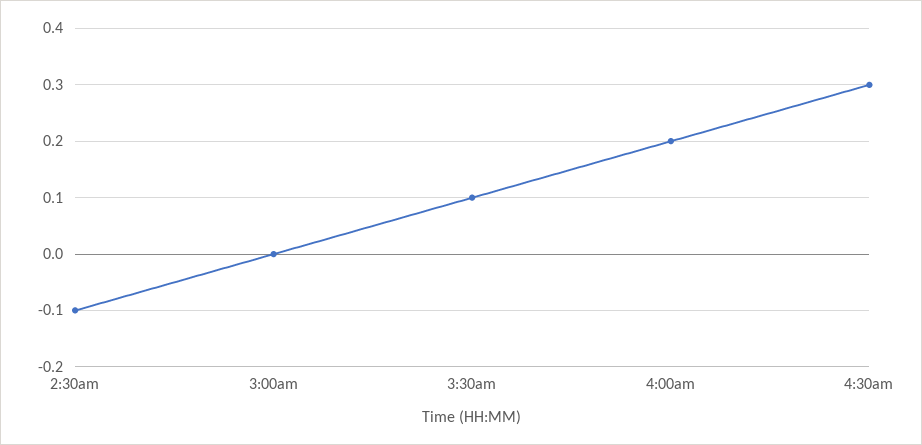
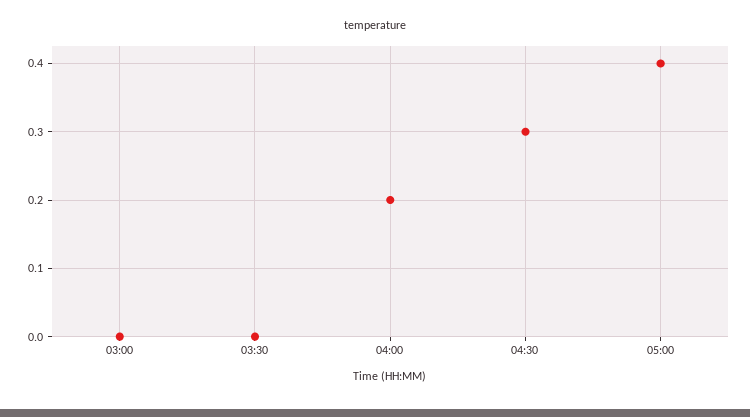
2:30am: -0.1 -> none
3:30am: 0.1 -> 0
05:00: none -> 0.4

